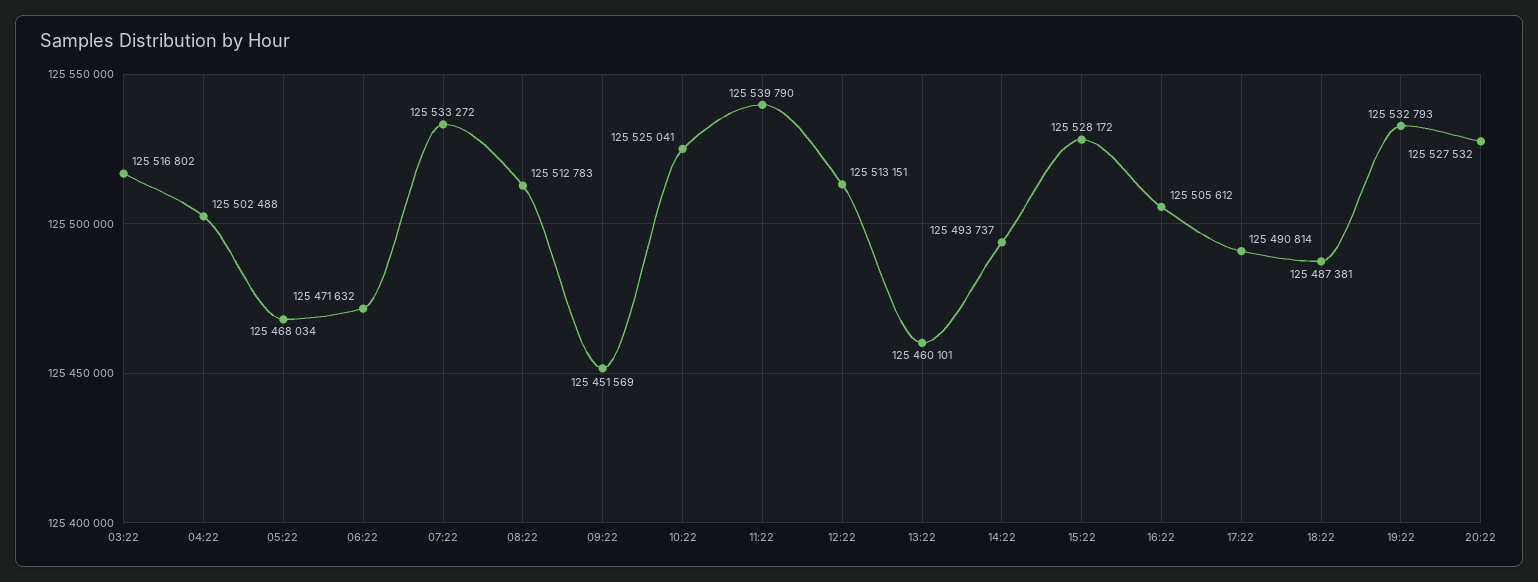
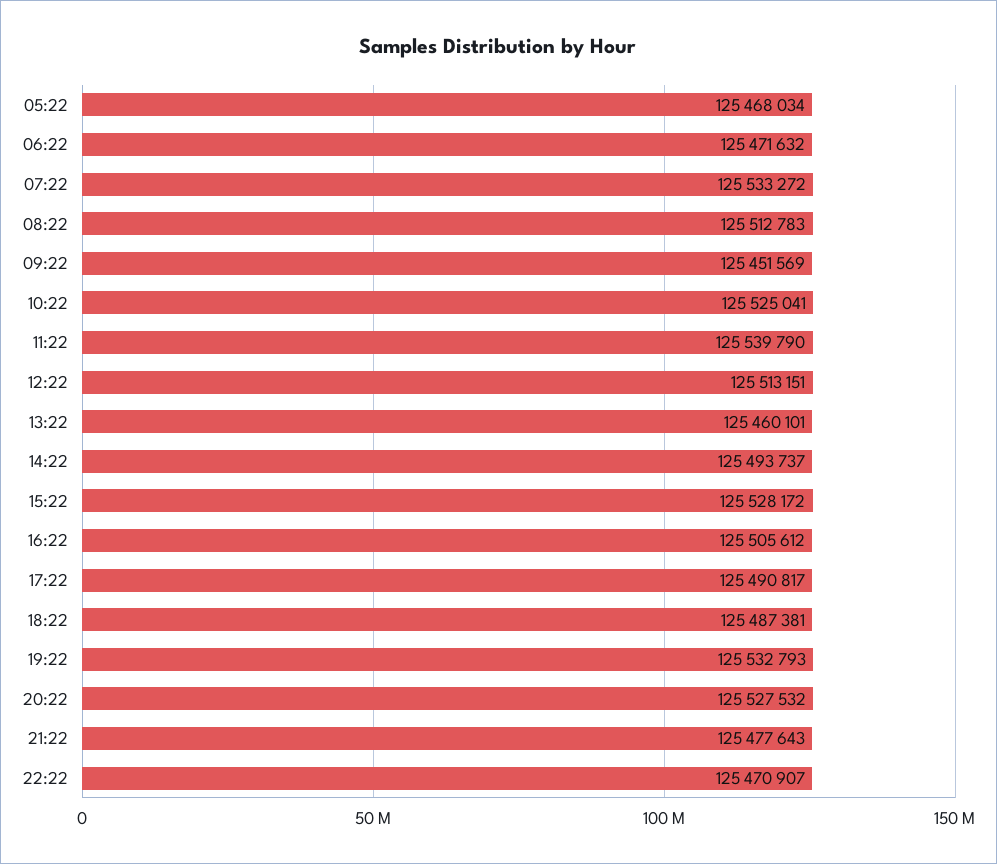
03:22: 125516802 -> none
04:22: 125502488 -> none
17:22: 125490814 -> 125490817
21:22: none -> 125477643
22:22: none -> 125470907

